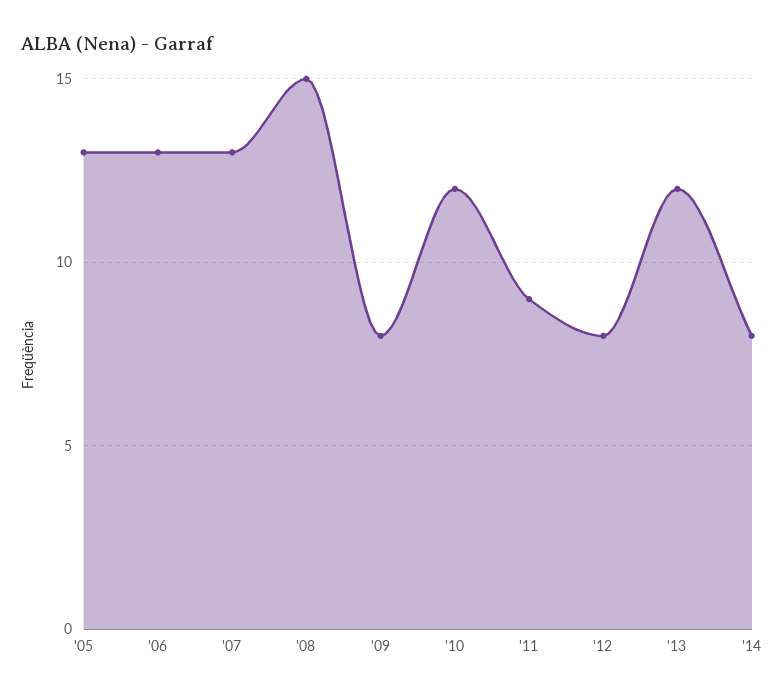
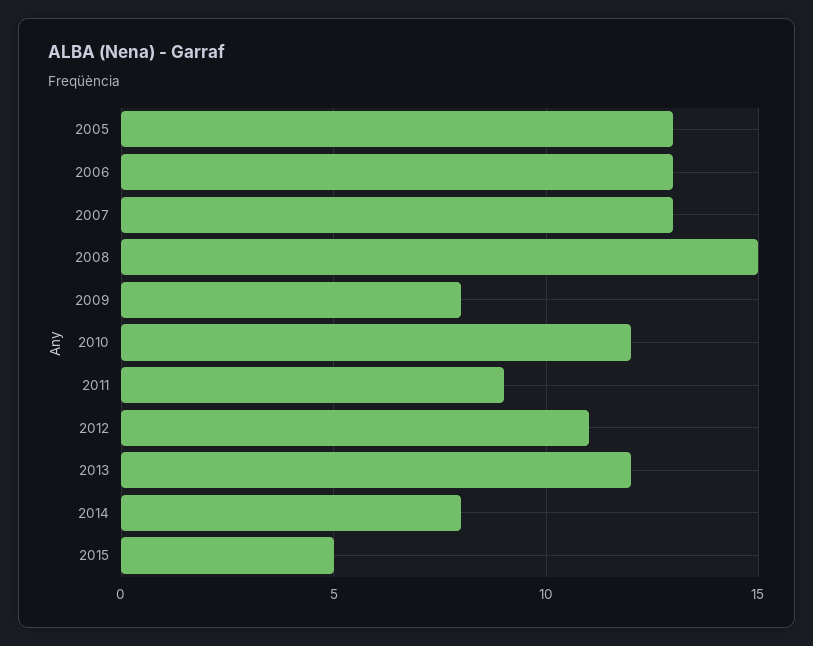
'12: 8 -> 11
2015: none -> 5

